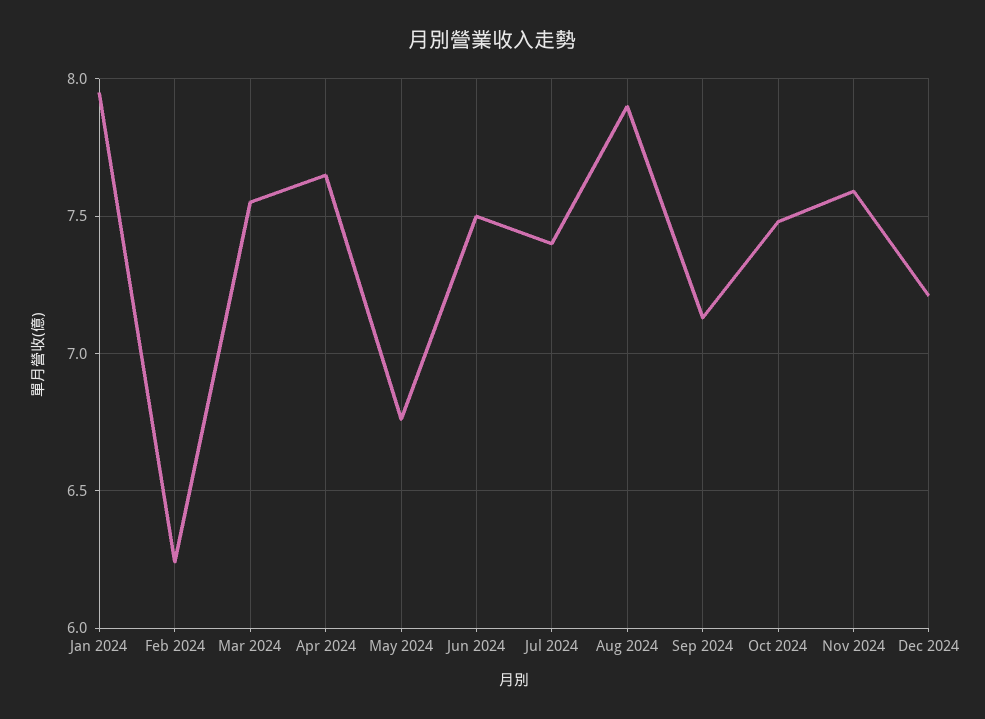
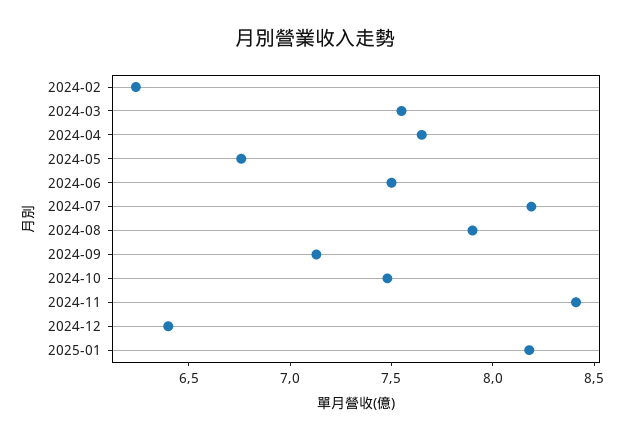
Jan 2024: 7.95 -> none
Jul 2024: 7.4 -> 8.2
Nov 2024: 7.6 -> 8.4
Dec 2024: 7.2 -> 6.4
2025-01: none -> 8.2

